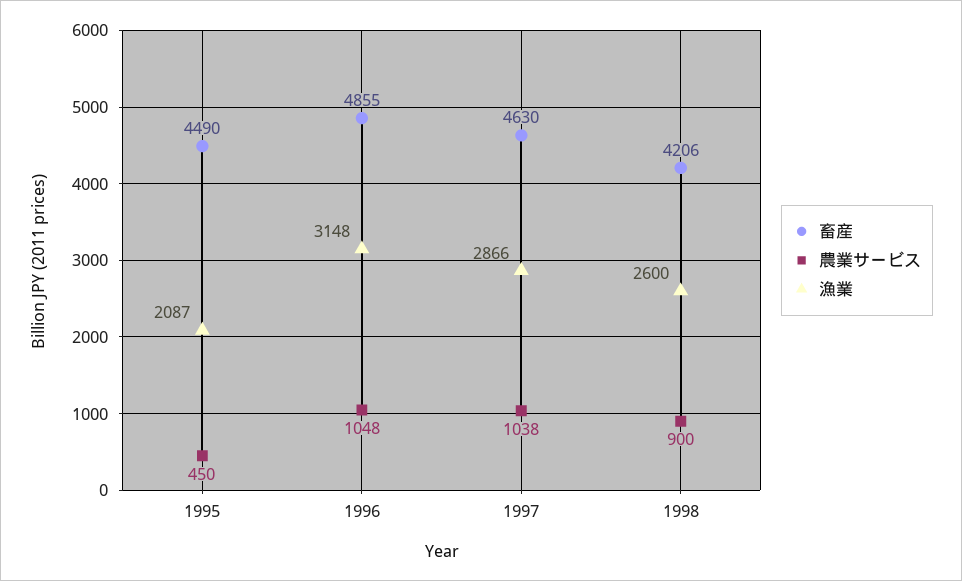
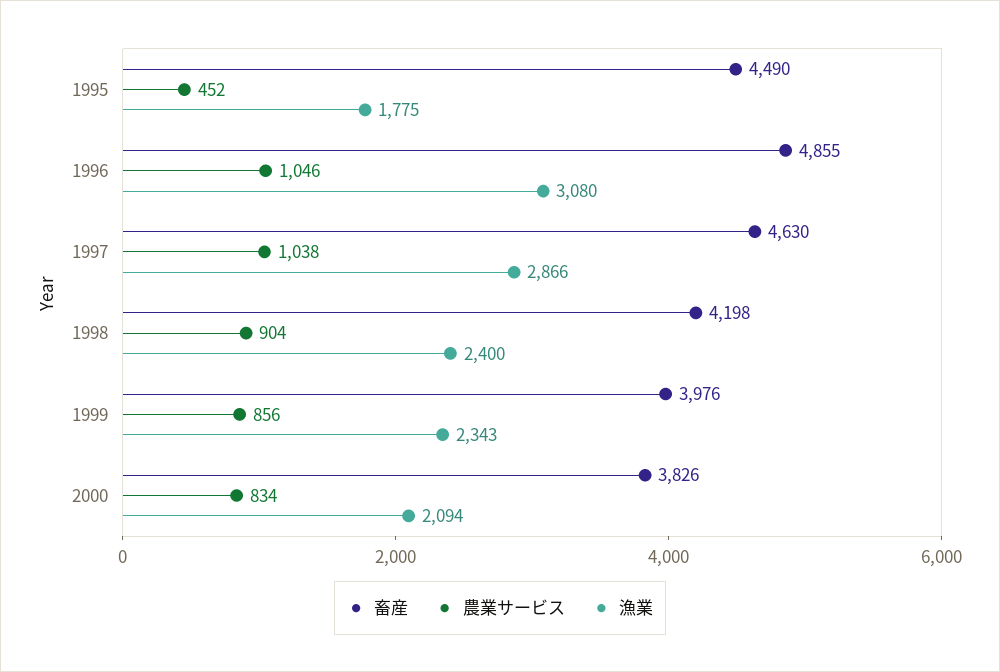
農業サービス, 1995: 450 -> 452
漁業, 1995: 2087 -> 1775
農業サービス, 1996: 1048 -> 1046
漁業, 1996: 3148 -> 3080
畜産, 1998: 4206 -> 4198
農業サービス, 1998: 900 -> 904
漁業, 1998: 2600 -> 2400
畜産, 1999: none -> 3976
農業サービス, 1999: none -> 856
漁業, 1999: none -> 2343
畜産, 2000: none -> 3826
農業サービス, 2000: none -> 834
漁業, 2000: none -> 2094

